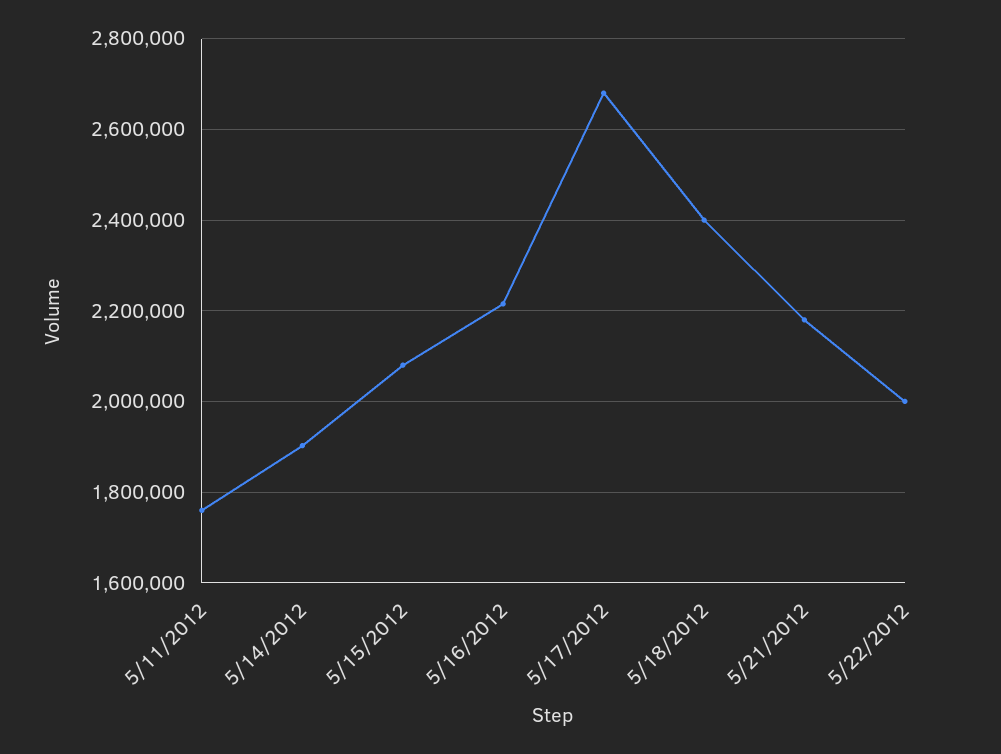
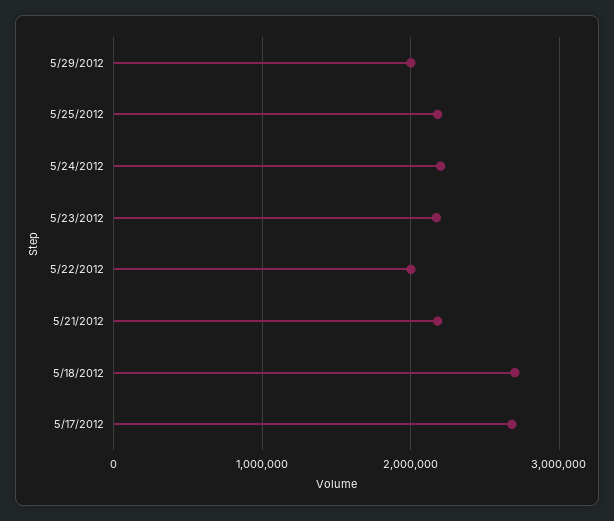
5/11/2012: 1760000 -> none
5/14/2012: 1900000 -> none
5/15/2012: 2080000 -> none
5/16/2012: 2220000 -> none
5/18/2012: 2400000 -> 2700000
5/29/2012: none -> 2000000
5/25/2012: none -> 2200000
5/24/2012: none -> 2200000
5/23/2012: none -> 2200000

